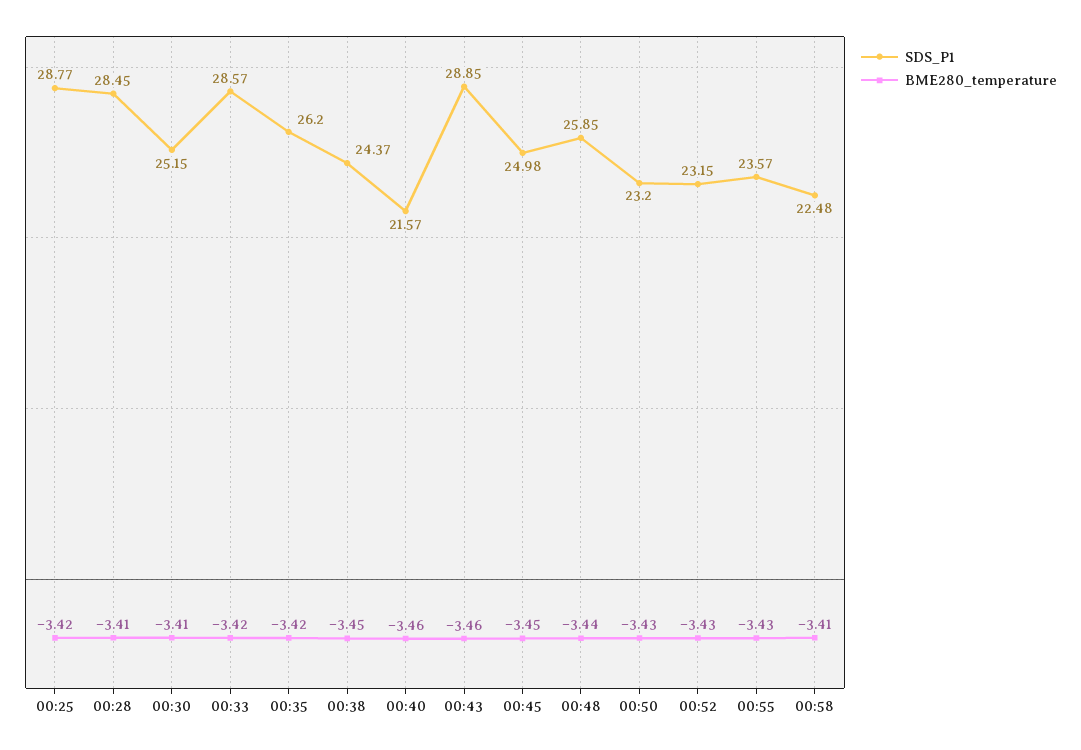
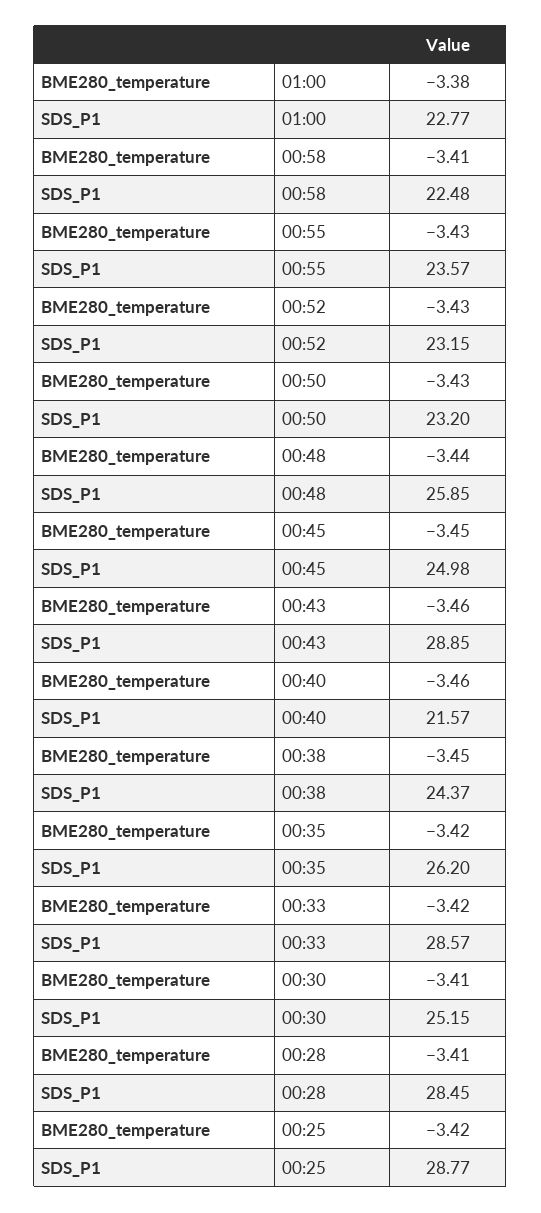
BME280_temperature, 01:00: none -> -3.38
SDS_P1, 01:00: none -> 22.77

